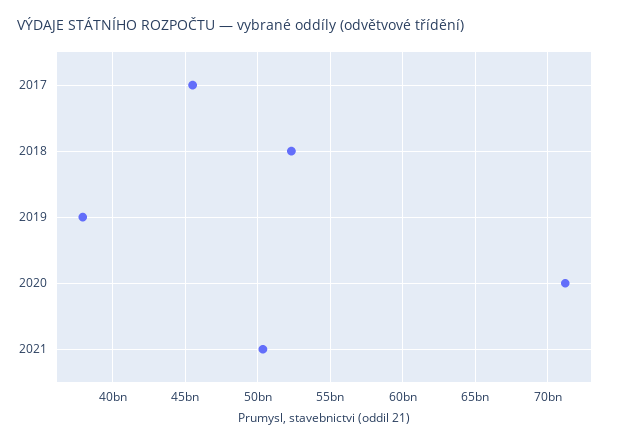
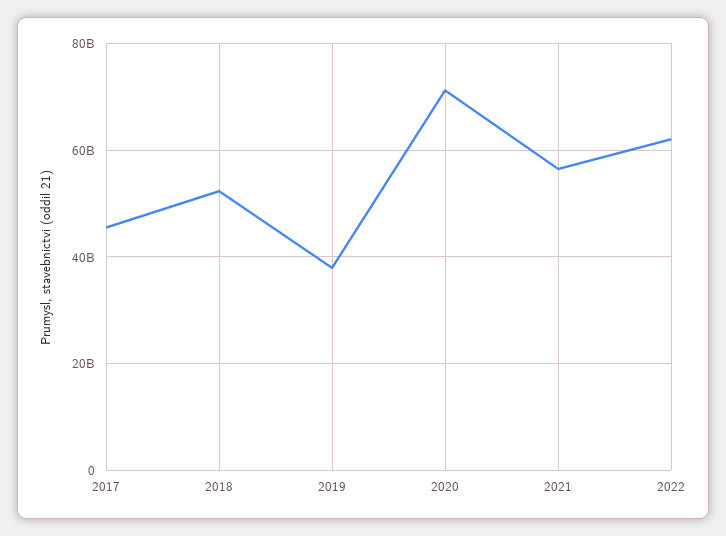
2021: 50500000000 -> 56000000000
2022: none -> 62000000000

